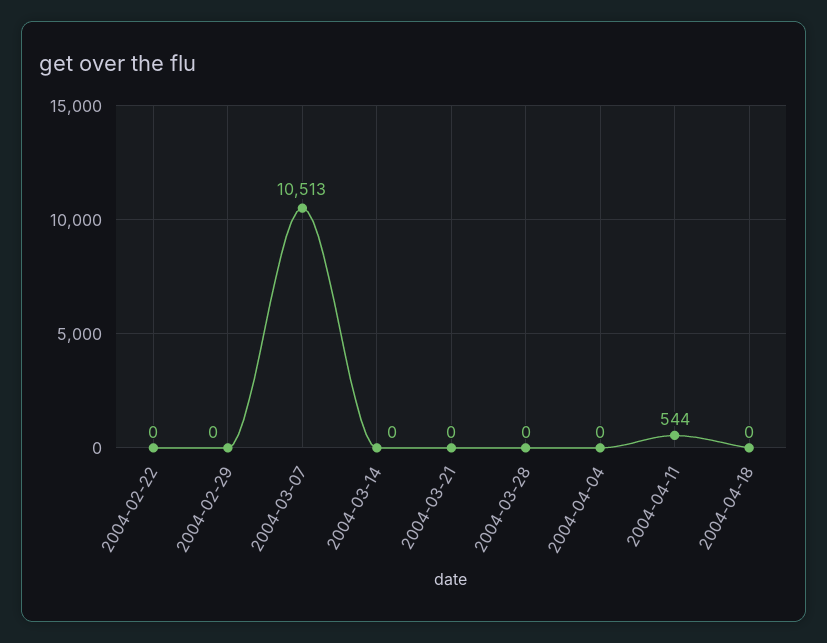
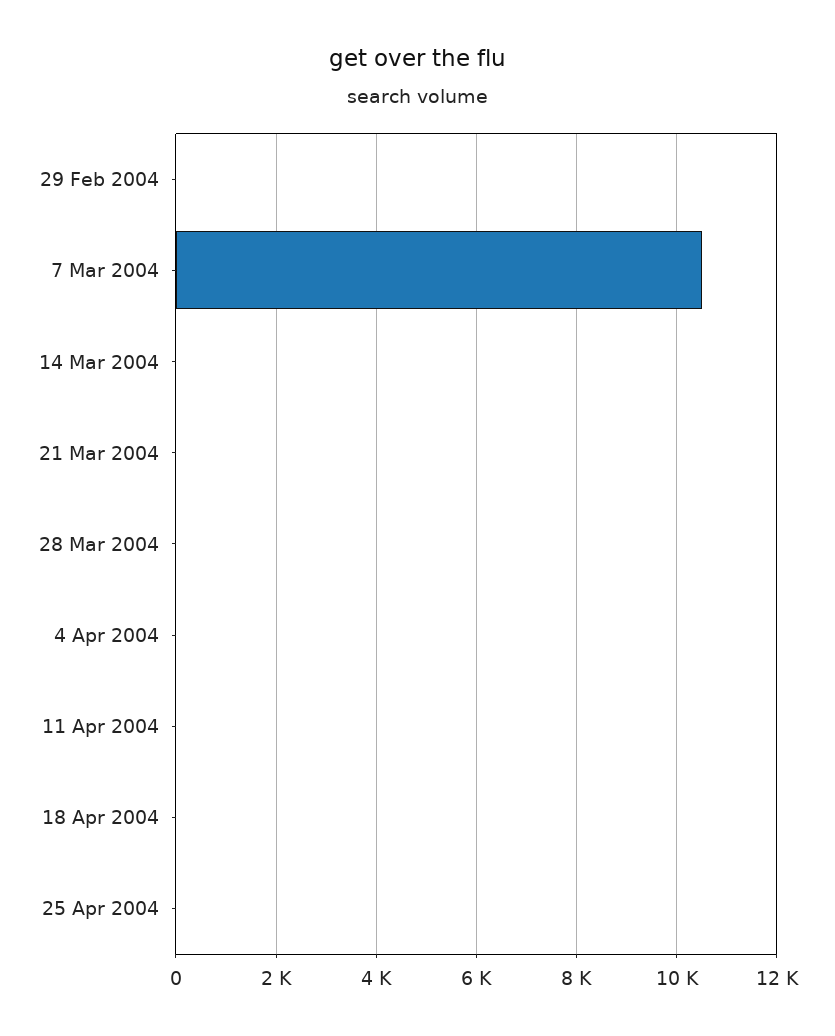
2004-02-22: 0 -> none
2004-04-11: 544 -> 0
25 Apr 2004: none -> 0

